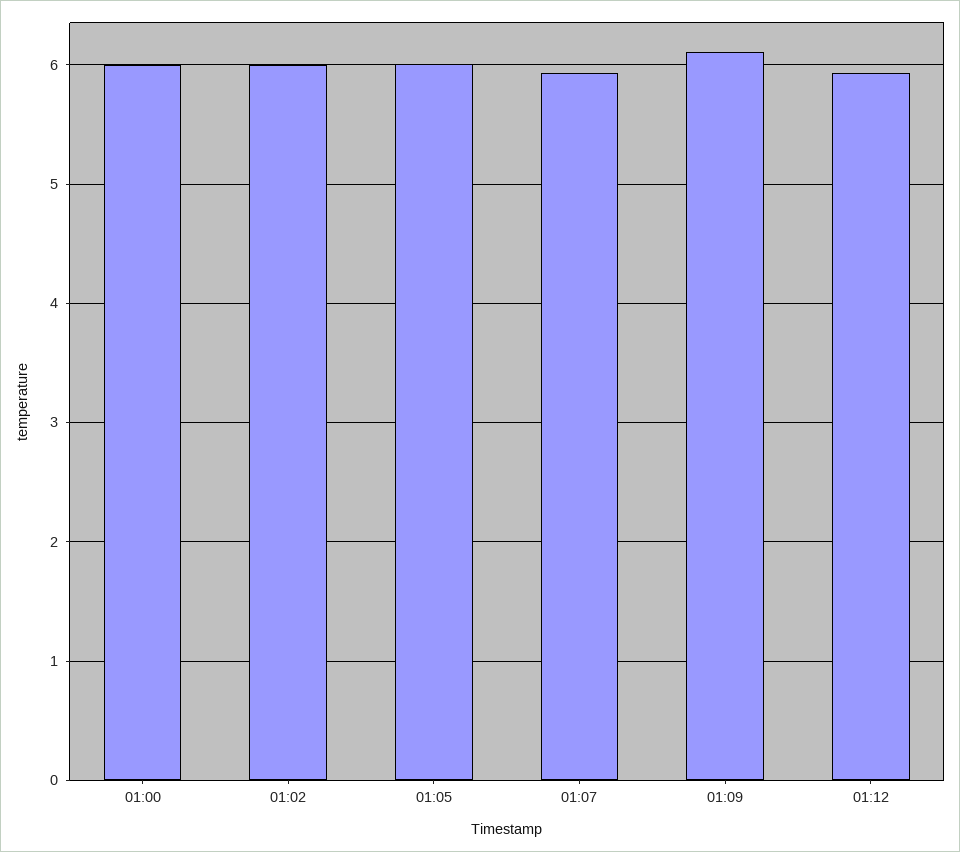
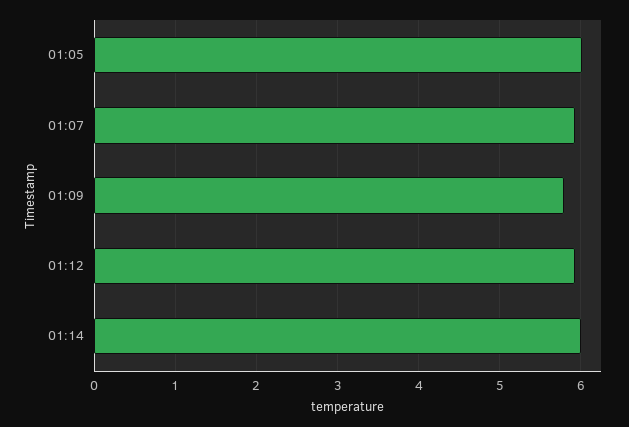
01:00: 6 -> none
01:02: 6 -> none
01:09: 6.1 -> 5.8
01:14: none -> 6

